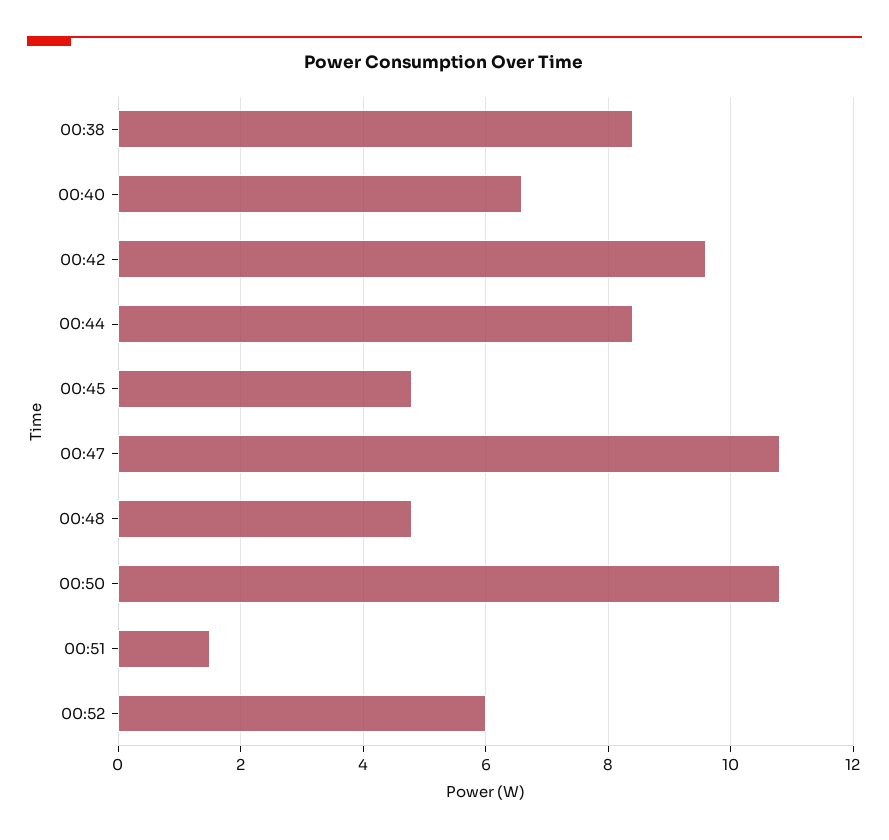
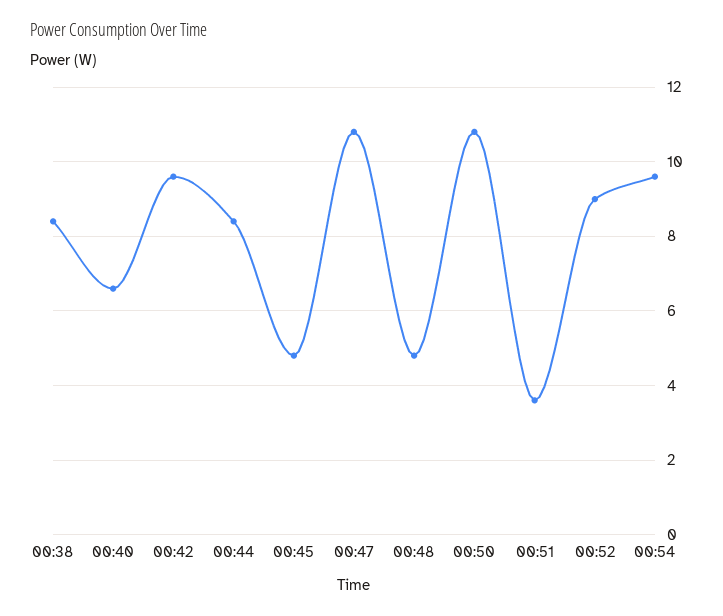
00:51: 1.5 -> 3.5
00:52: 6 -> 9
00:54: none -> 9.5

